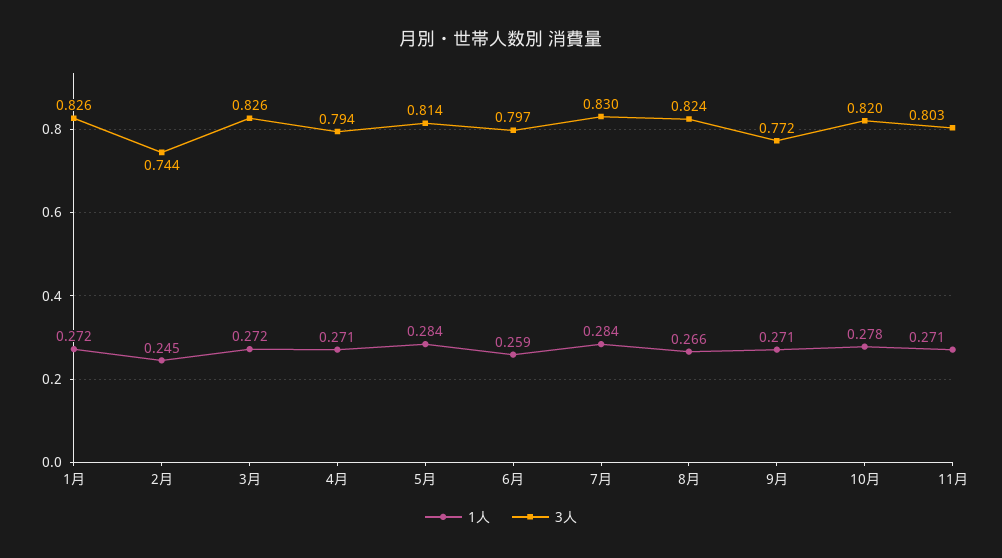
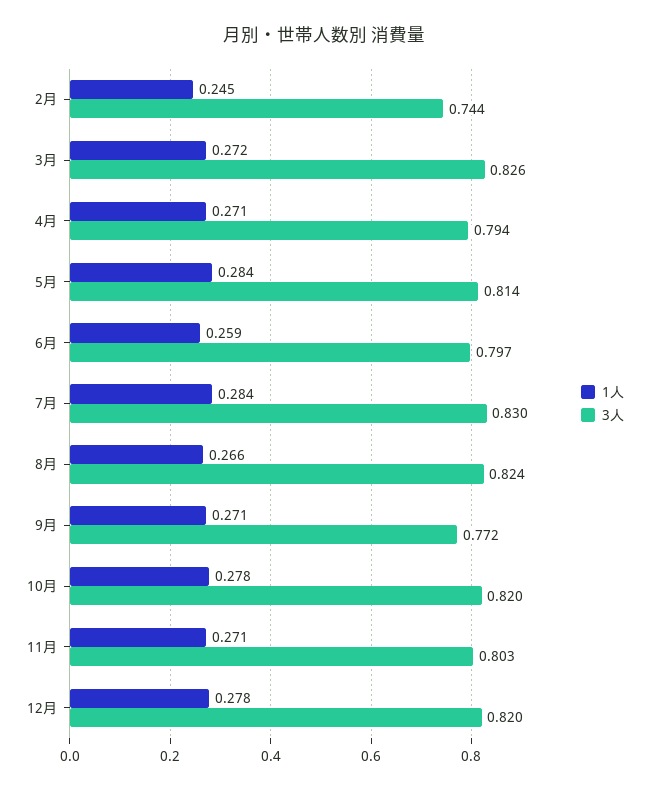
1人, 1月: 0.272 -> none
3人, 1月: 0.826 -> none
1人, 12月: none -> 0.278
3人, 12月: none -> 0.82

